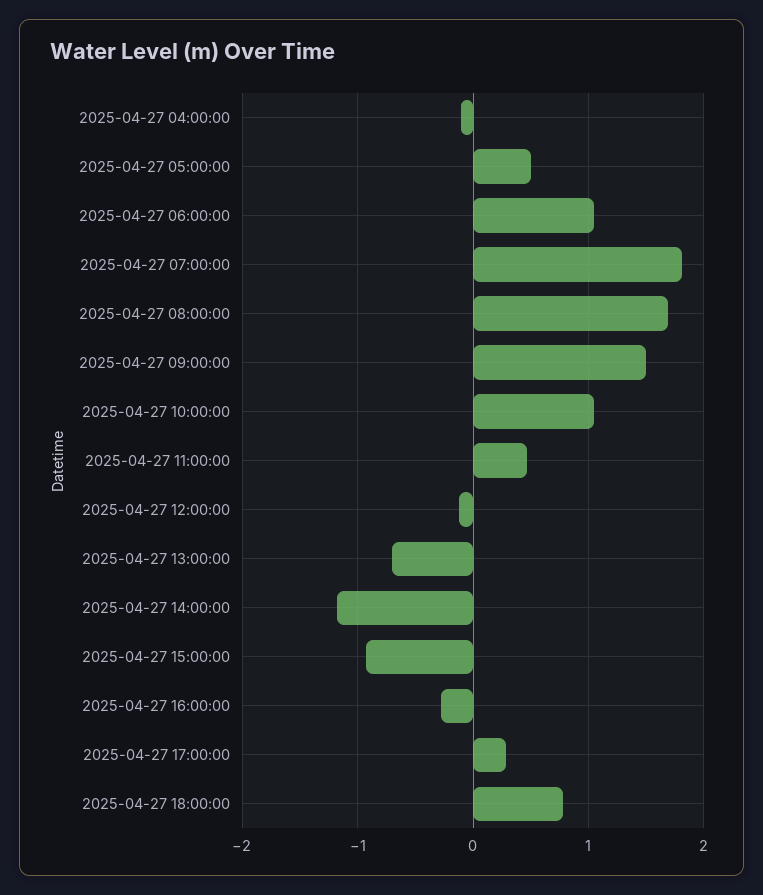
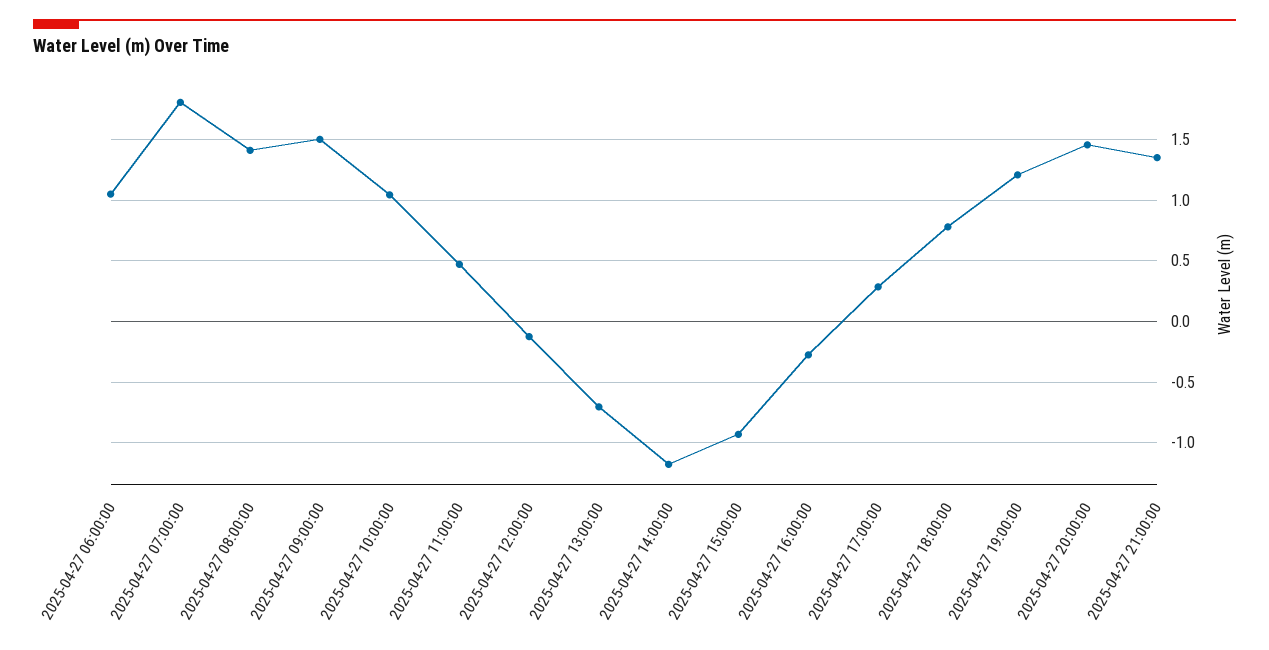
2025-04-27 04:00:00: -0.1 -> none
2025-04-27 05:00:00: 0.5 -> none
2025-04-27 08:00:00: 1.7 -> 1.4
2025-04-27 19:00:00: none -> 1.2
2025-04-27 20:00:00: none -> 1.45
2025-04-27 21:00:00: none -> 1.35

